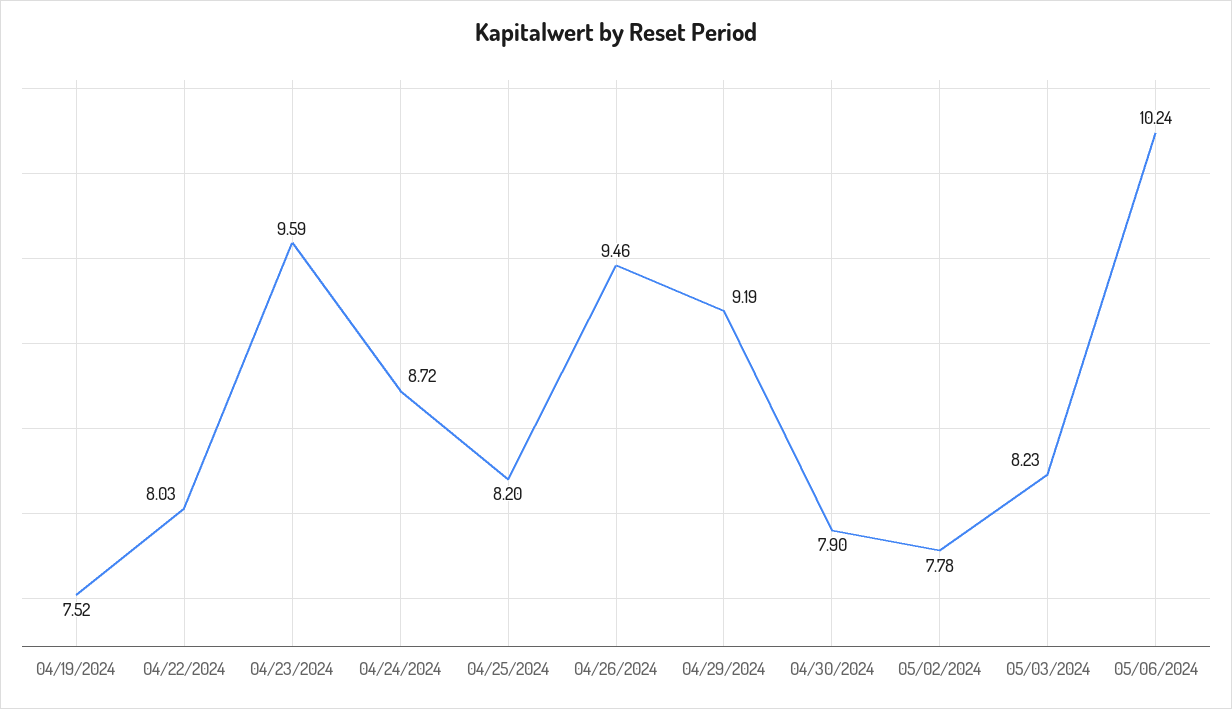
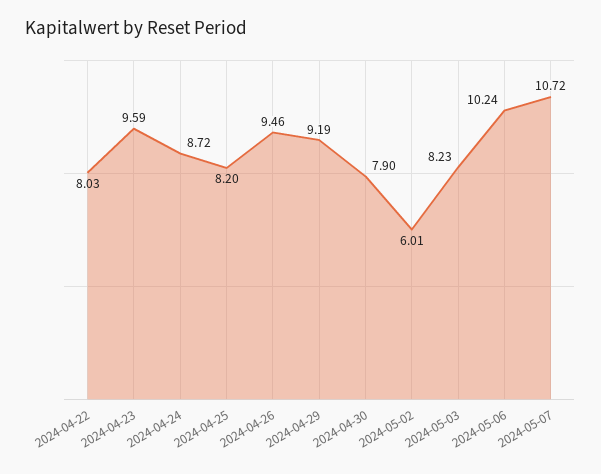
04/19/2024: 7.52 -> none
05/02/2024: 7.78 -> 6.01
2024-05-07: none -> 10.72

